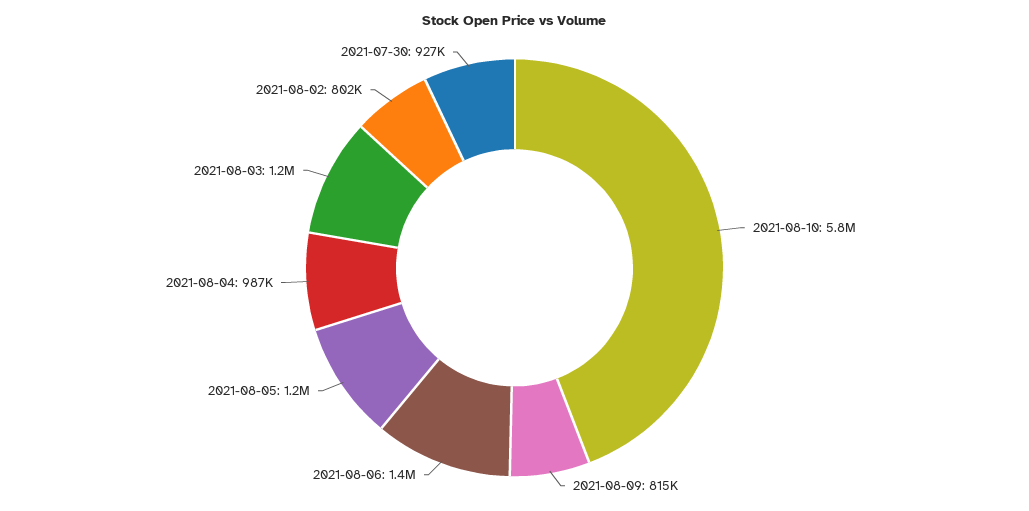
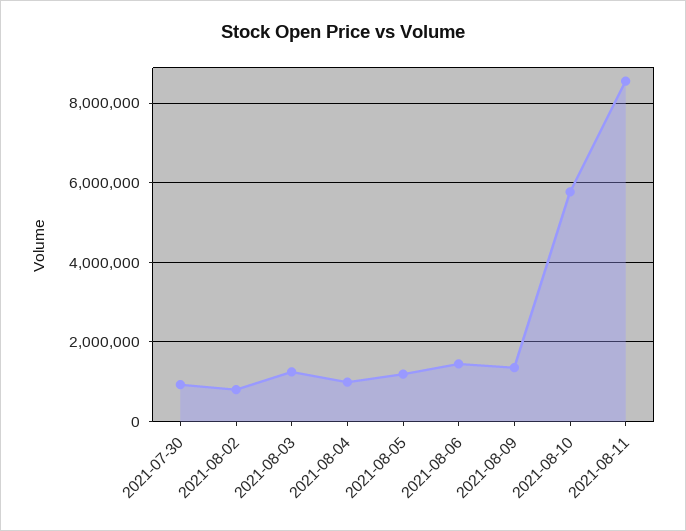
2021-08-09: 815000 -> 1400000
2021-08-11: none -> 8600000

